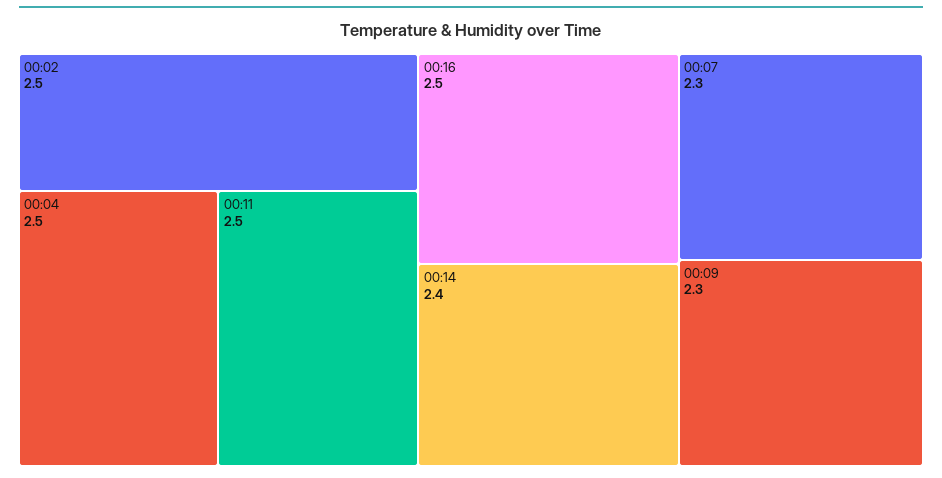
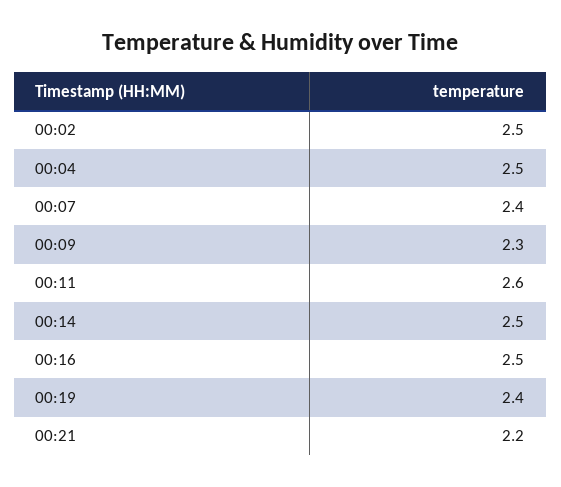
00:11: 2.5 -> 2.6
00:14: 2.4 -> 2.5
00:07: 2.3 -> 2.4
00:19: none -> 2.4
00:21: none -> 2.2

